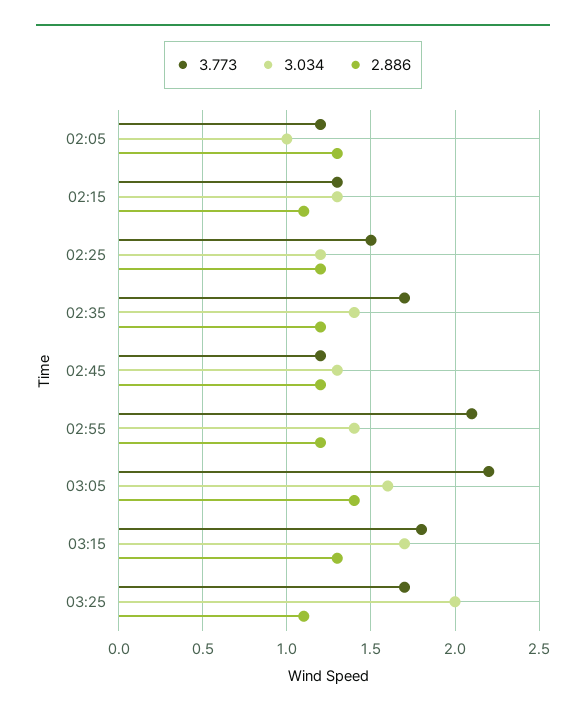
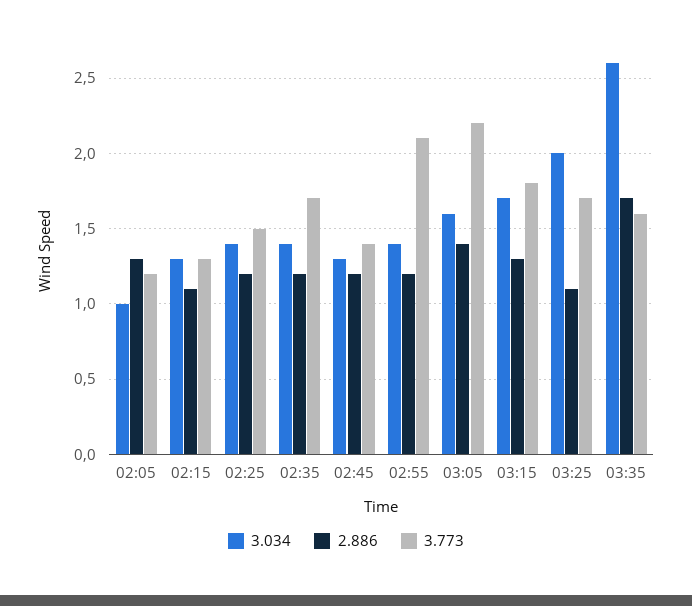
3.034, 02:25: 1.2 -> 1.4
3.773, 02:45: 1.2 -> 1.4
3.034, 03:35: none -> 2.6
2.886, 03:35: none -> 1.7
3.773, 03:35: none -> 1.6

